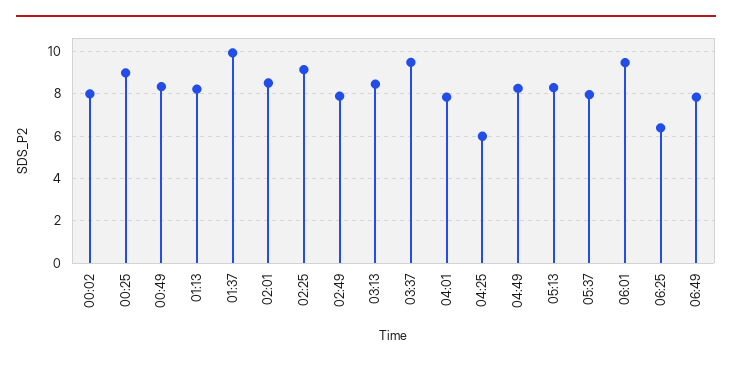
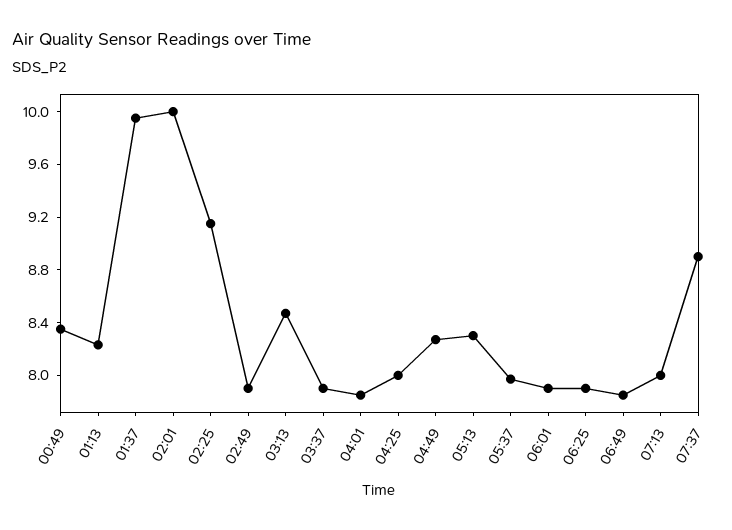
00:02: 8 -> none
00:25: 9 -> none
02:01: 8.5 -> 10
03:37: 9.5 -> 7.9
04:25: 6 -> 8
06:01: 9.5 -> 7.9
06:25: 6.5 -> 7.9
07:13: none -> 8
07:37: none -> 8.9

